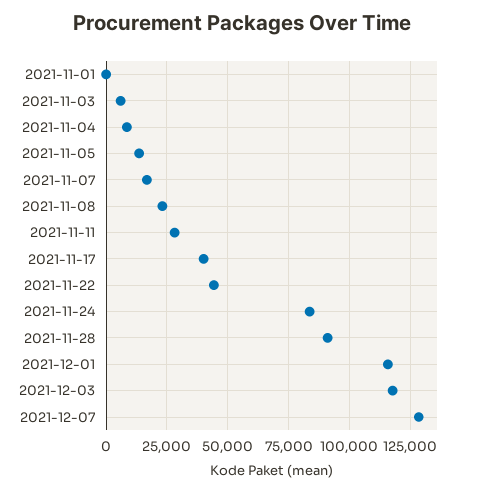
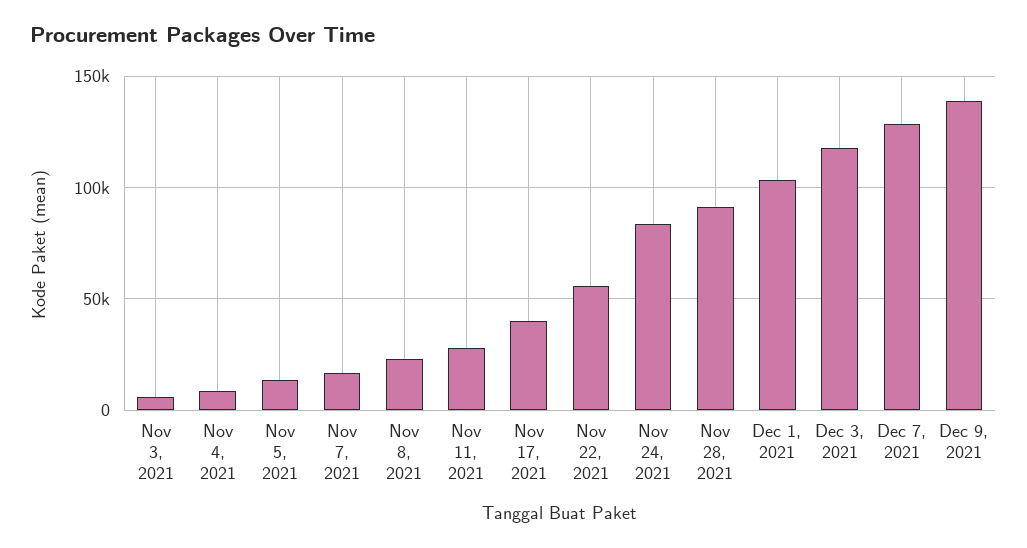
2021-11-01: 0 -> none
2021-11-22: 45000 -> 55000
2021-12-01: 115000 -> 105000
Dec 9, 2021: none -> 140000

